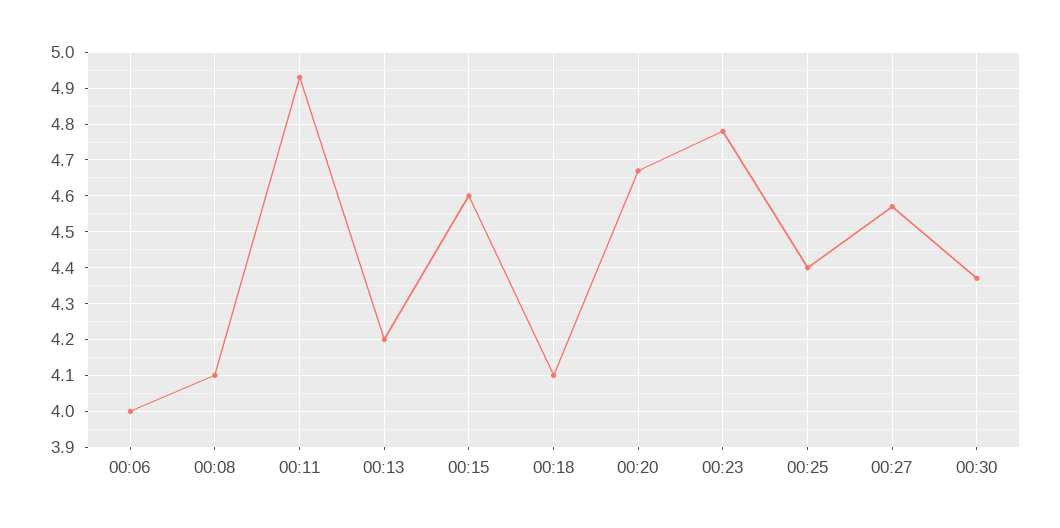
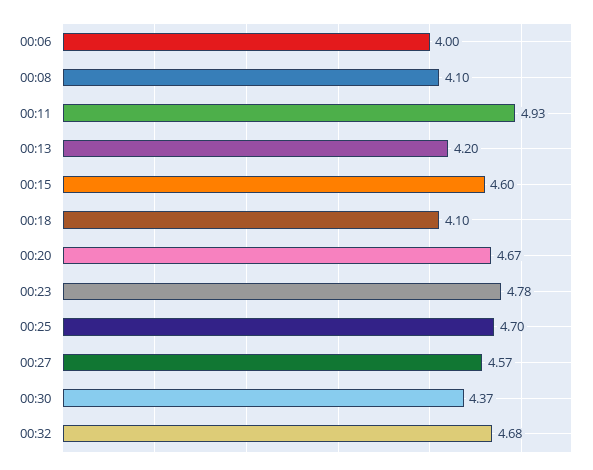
00:25: 4.4 -> 4.7
00:32: none -> 4.68

